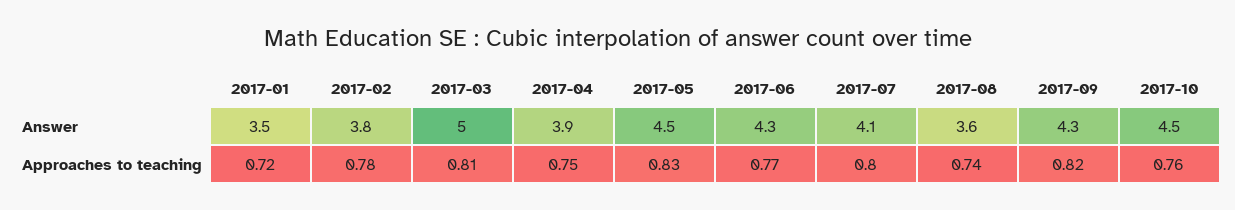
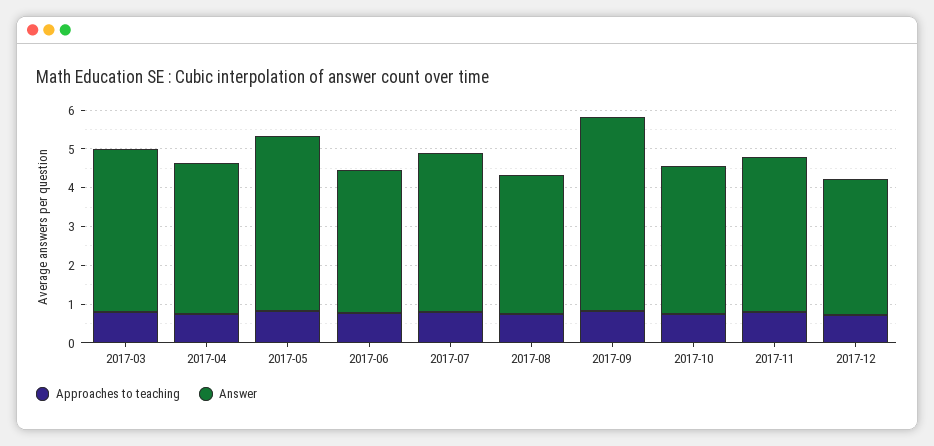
Answer, 2017-01: 3.5 -> none
Answer, 2017-02: 3.8 -> none
Answer, 2017-03: 5 -> 4.25
Answer, 2017-06: 4.3 -> 3.75
Answer, 2017-09: 4.3 -> 5
Answer, 2017-10: 4.5 -> 3.75
Approaches to teaching, 2017-01: 0.72 -> none
Approaches to teaching, 2017-02: 0.78 -> none
Approaches to teaching, 2017-11: none -> 0.75
Answer, 2017-11: none -> 4
Approaches to teaching, 2017-12: none -> 0.75
Answer, 2017-12: none -> 3.5

